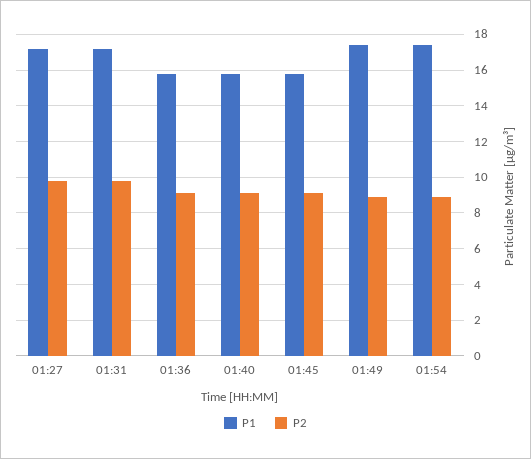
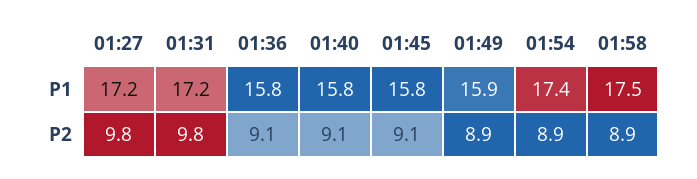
P1, 01:49: 17.5 -> 15.9
P1, 01:58: none -> 17.5
P2, 01:58: none -> 8.9

